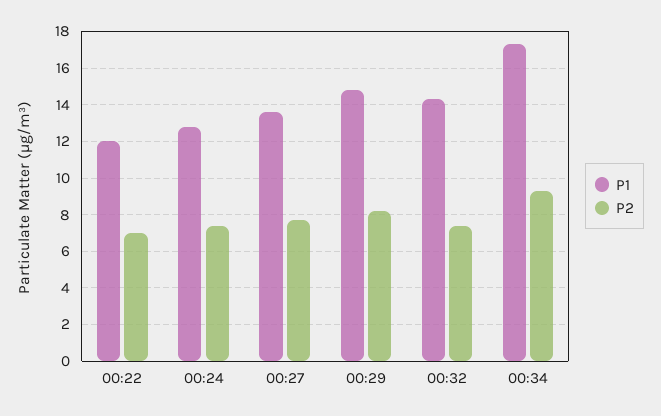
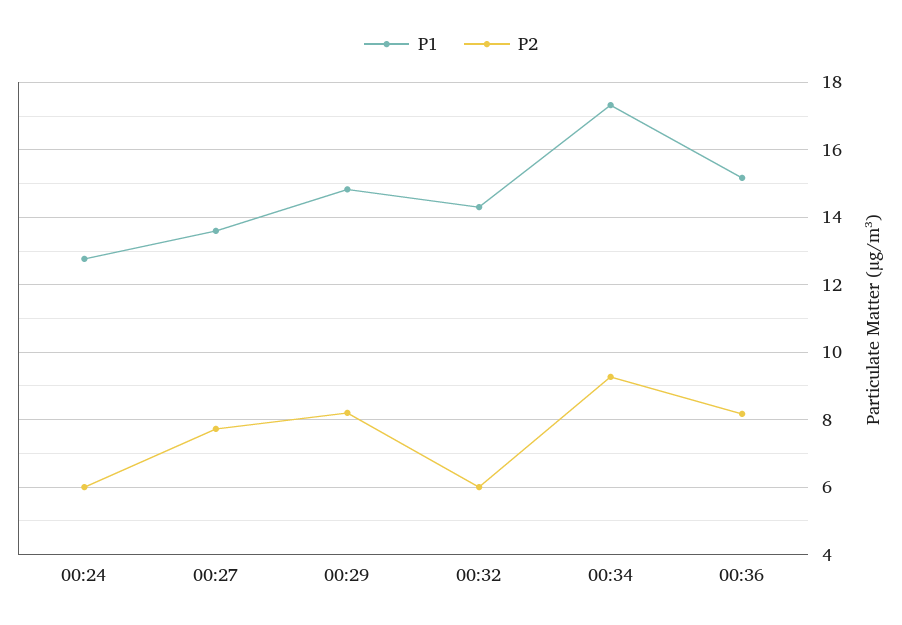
P1, 00:22: 12 -> none
P2, 00:22: 7 -> none
P2, 00:24: 7.5 -> 6
P2, 00:32: 7.5 -> 6
P1, 00:36: none -> 15.2
P2, 00:36: none -> 8.2

